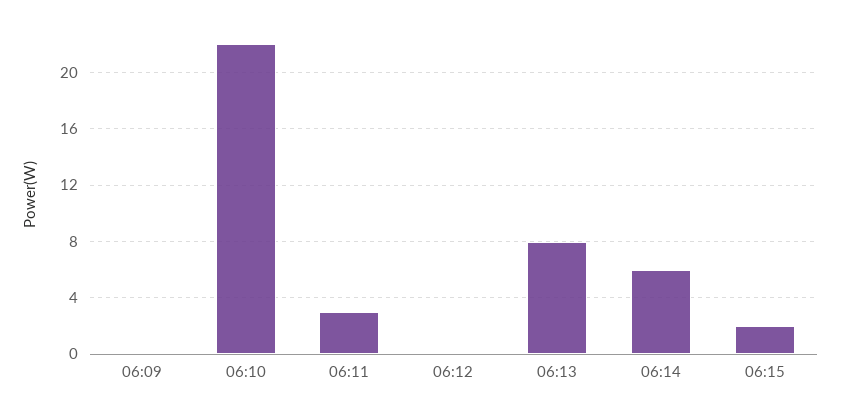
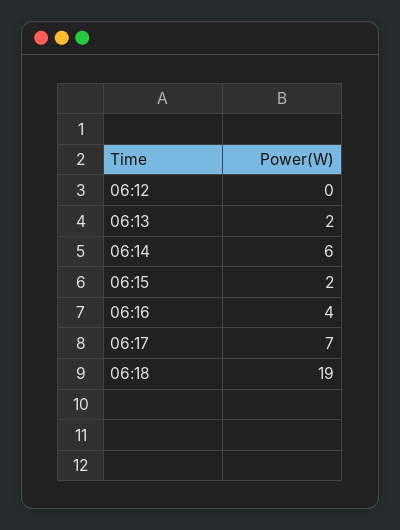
06:09: 0 -> none
06:10: 22 -> none
06:11: 3 -> none
06:13: 8 -> 2
06:16: none -> 4
06:17: none -> 7
06:18: none -> 19

